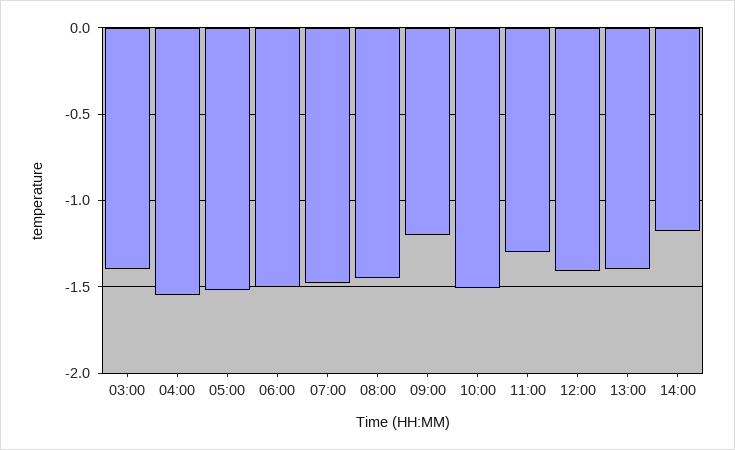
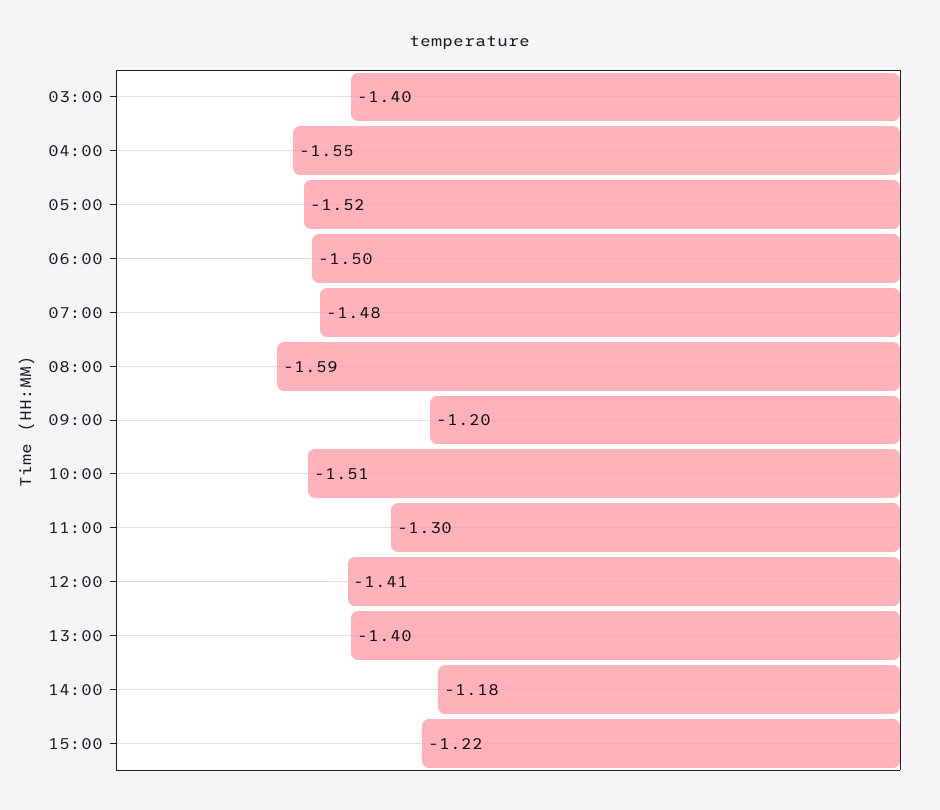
08:00: -1.45 -> -1.59
15:00: none -> -1.22

